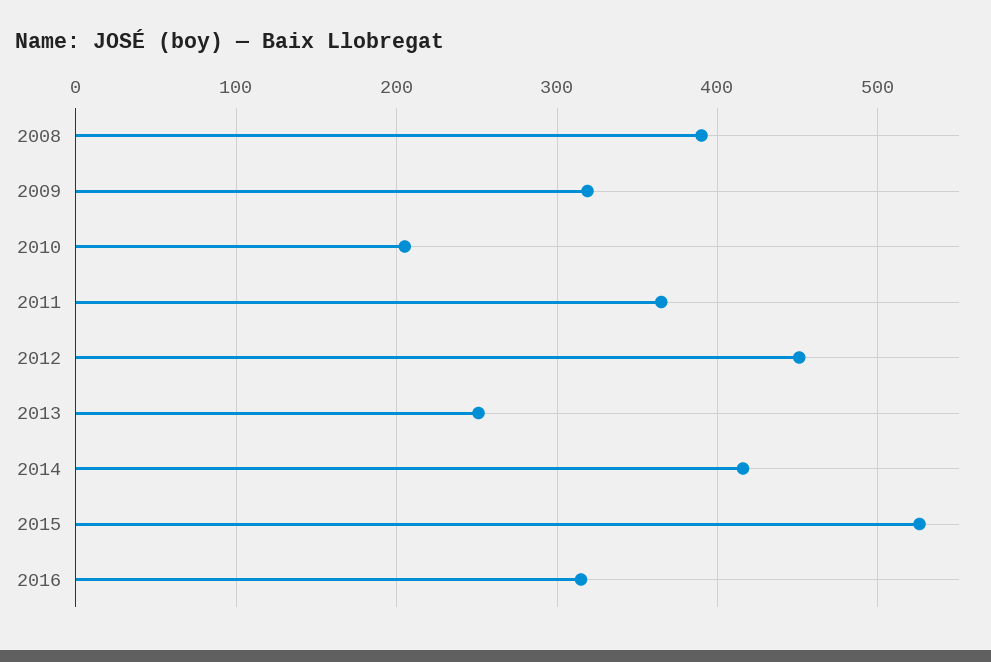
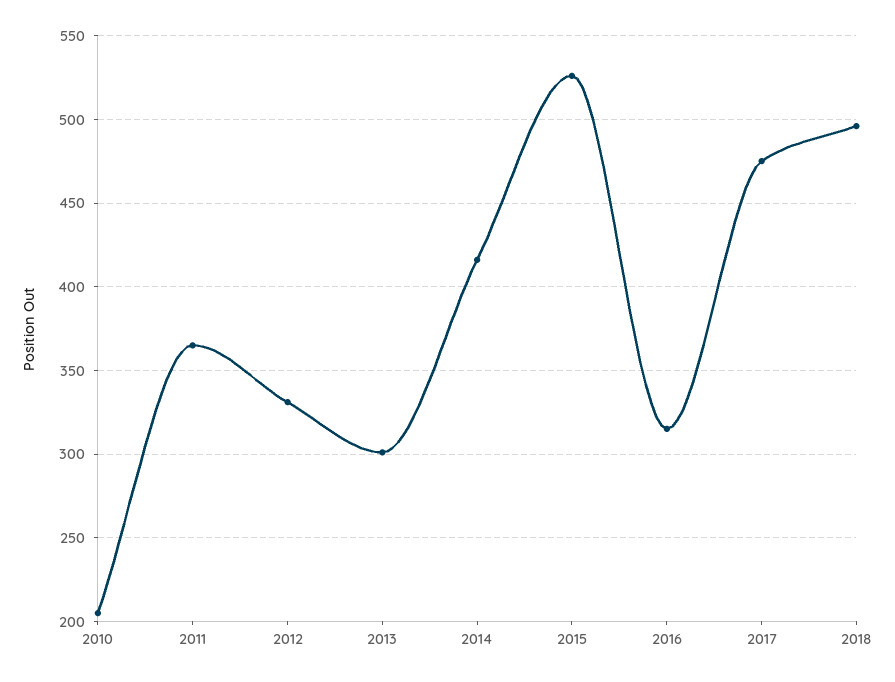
2008: 390 -> none
2009: 320 -> none
2012: 450 -> 330
2013: 250 -> 300
2017: none -> 475
2018: none -> 495

